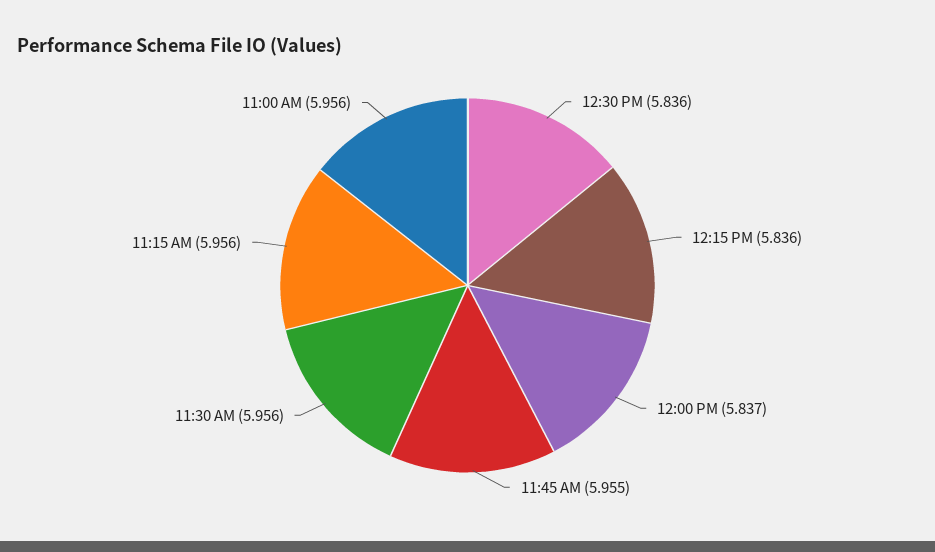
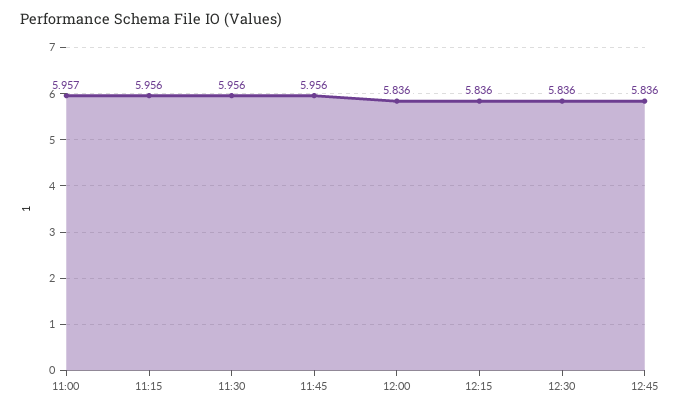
12:00 PM: 5.837 -> 5.836
11:45 AM: 5.955 -> 5.956
11:00 AM: 5.956 -> 5.957
12:45: none -> 5.836

